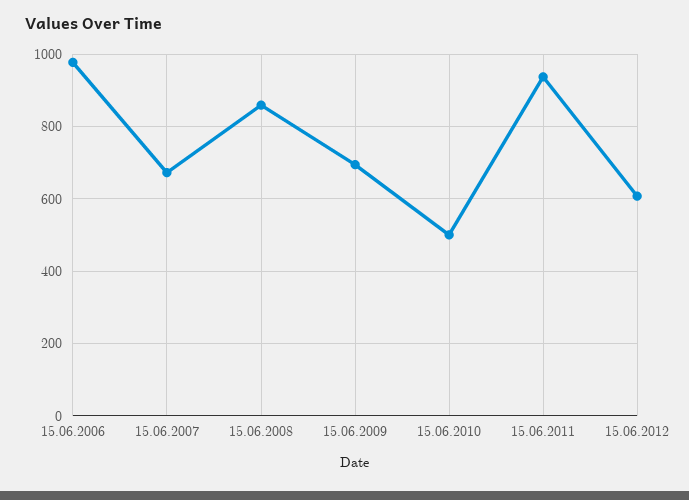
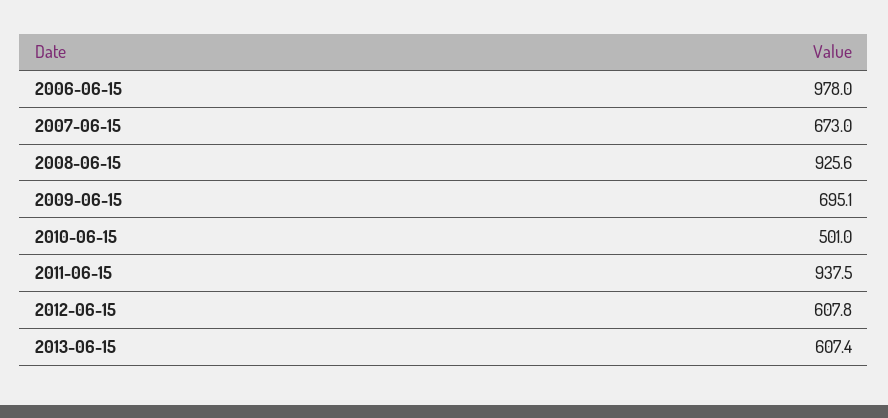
15.06.2008: 860 -> 925.6
2013-06-15: none -> 607.4

